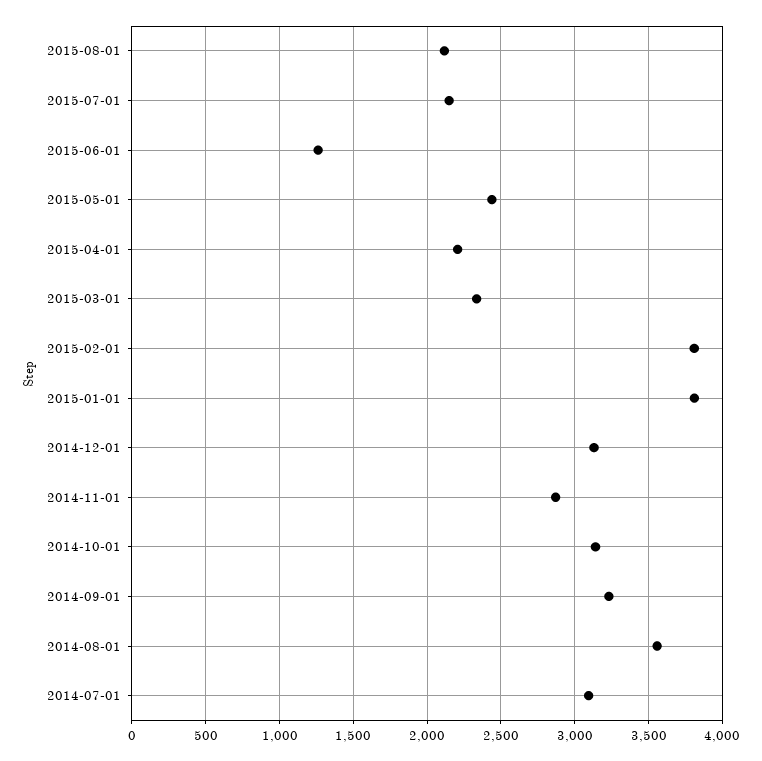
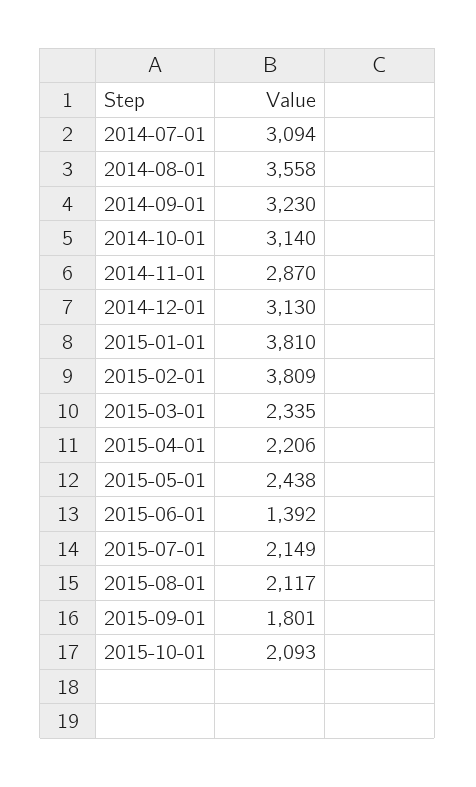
2015-06-01: 1250 -> 1392
2015-09-01: none -> 1801
2015-10-01: none -> 2093

